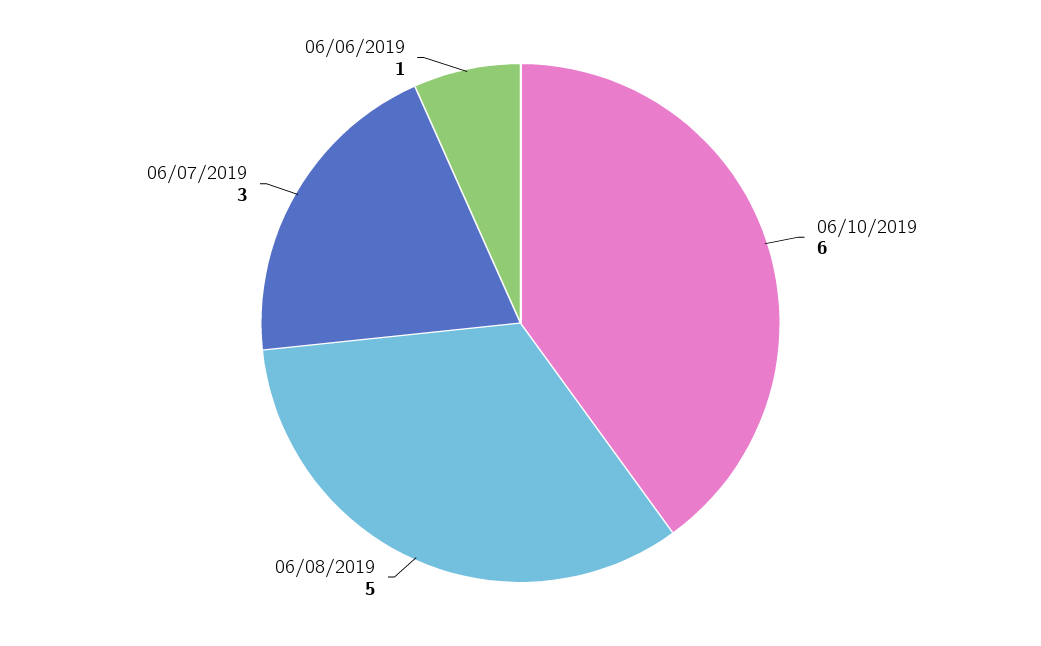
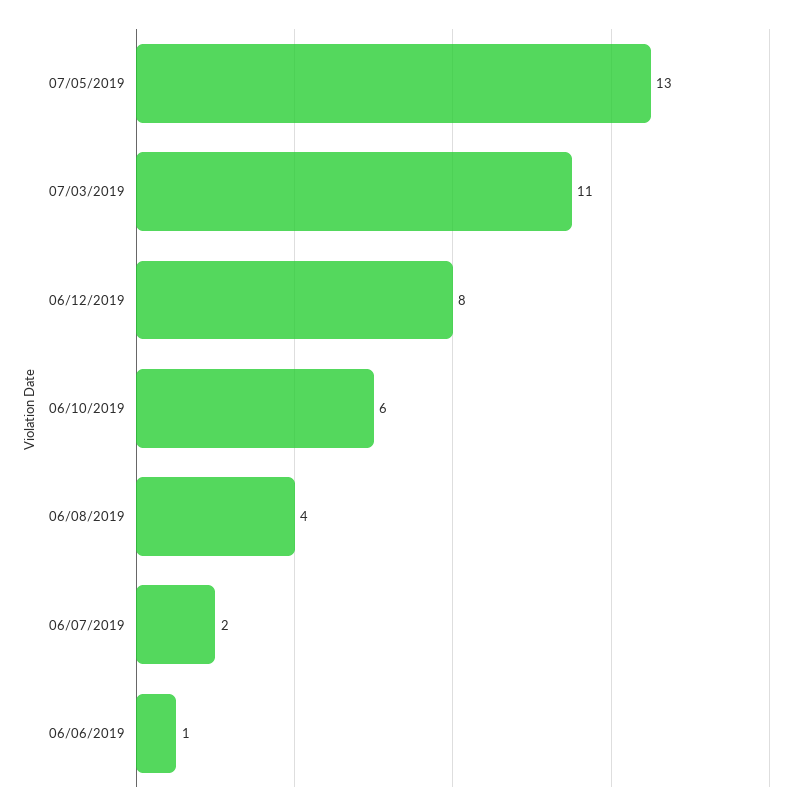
06/08/2019: 5 -> 4
06/07/2019: 3 -> 2
07/05/2019: none -> 13
07/03/2019: none -> 11
06/12/2019: none -> 8

